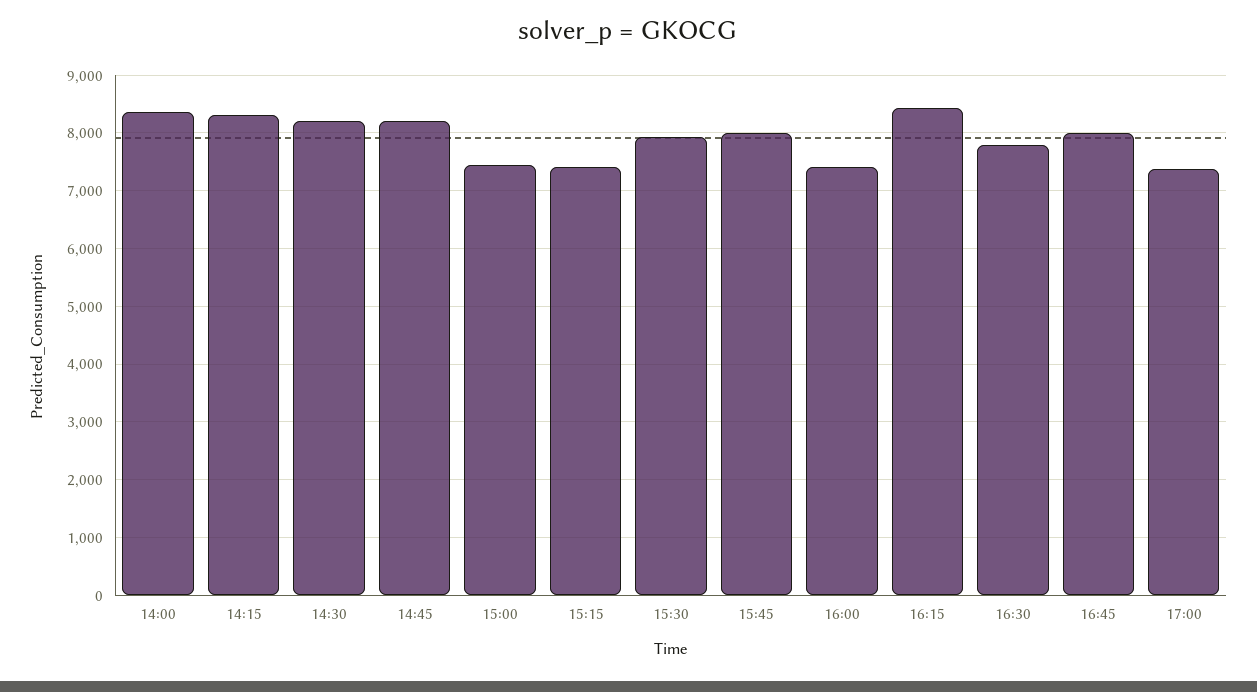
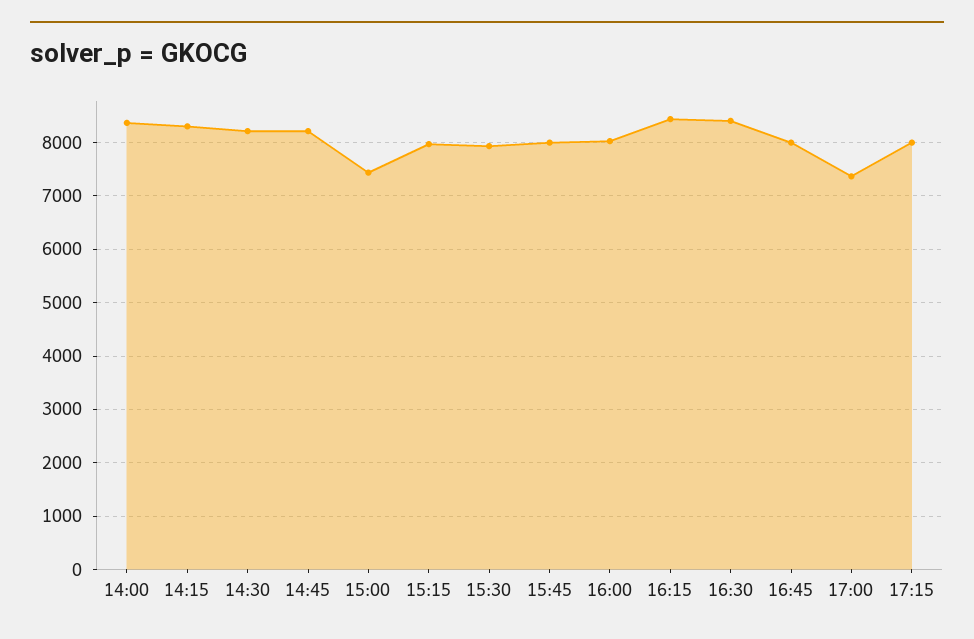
15:15: 7400 -> 8000
16:00: 7400 -> 8000
16:30: 7800 -> 8400
17:15: none -> 8000

